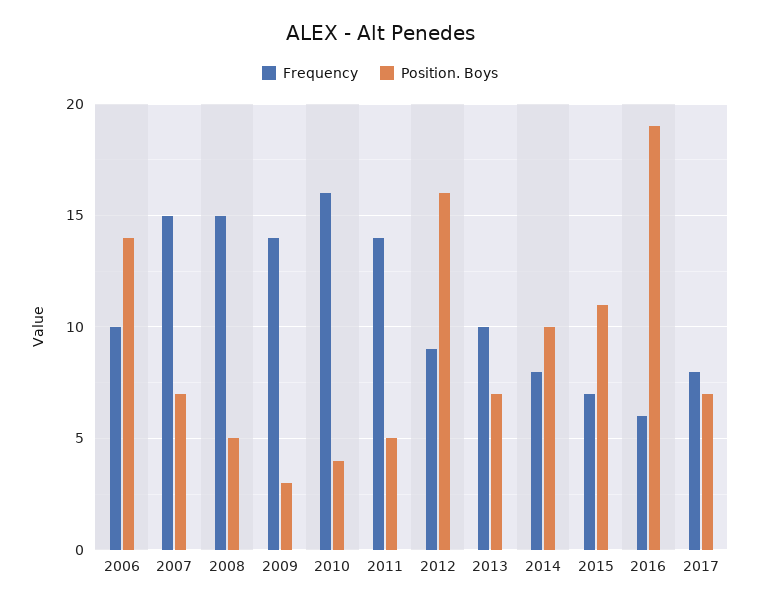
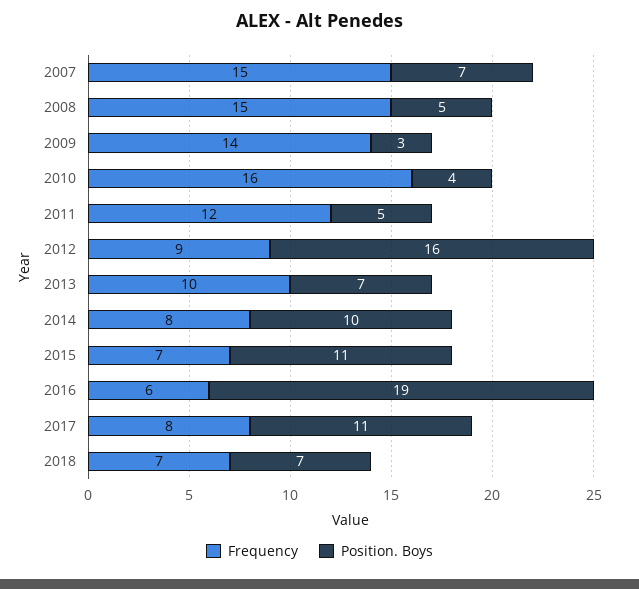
Frequency, 2006: 10 -> none
Position. Boys, 2006: 14 -> none
Frequency, 2011: 14 -> 12
Position. Boys, 2017: 7 -> 11
Frequency, 2018: none -> 7
Position. Boys, 2018: none -> 7

